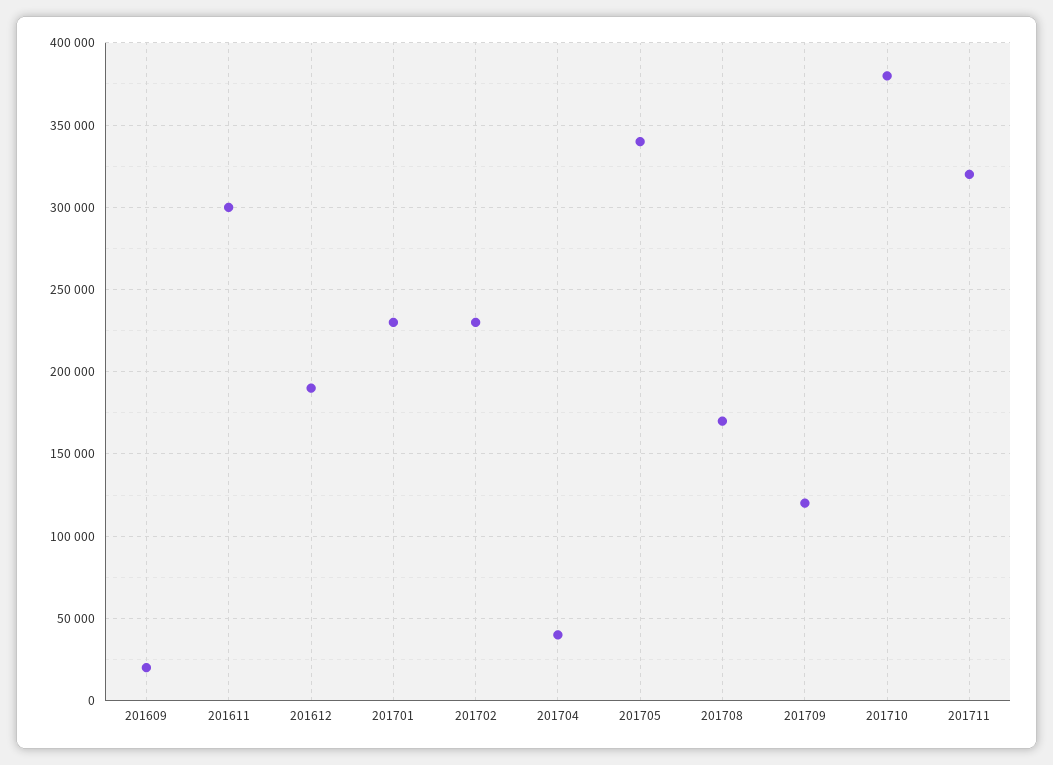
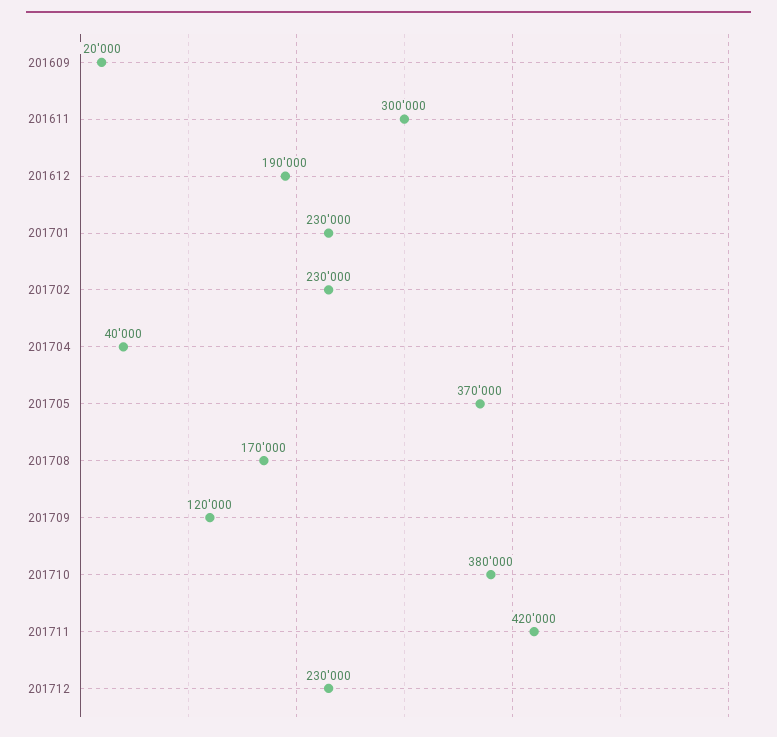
201705: 340000 -> 370000
201711: 320000 -> 420000
201712: none -> 230000

